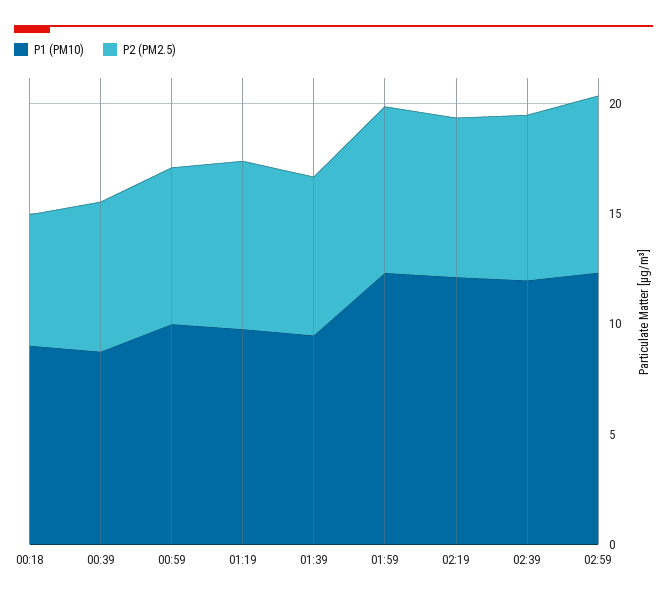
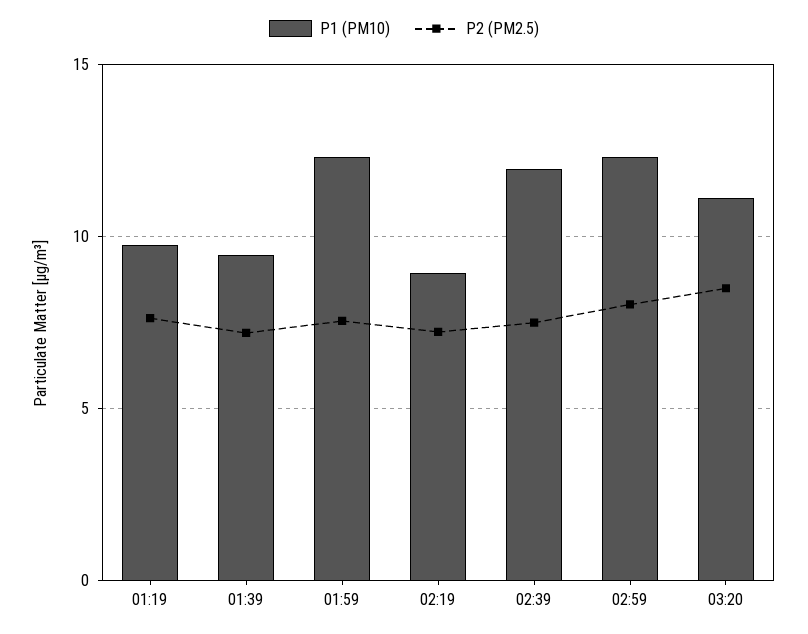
P1 (PM10), 00:18: 9 -> none
P2 (PM2.5), 00:18: 6 -> none
P1 (PM10), 00:39: 9 -> none
P2 (PM2.5), 00:39: 7 -> none
P1 (PM10), 00:59: 10 -> none
P2 (PM2.5), 00:59: 7 -> none
P1 (PM10), 02:19: 12 -> 9
P1 (PM10), 03:20: none -> 11
P2 (PM2.5), 03:20: none -> 8.5

